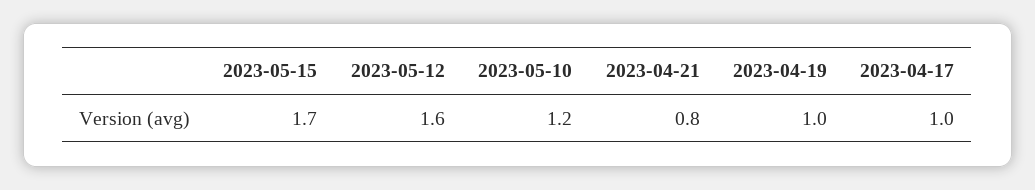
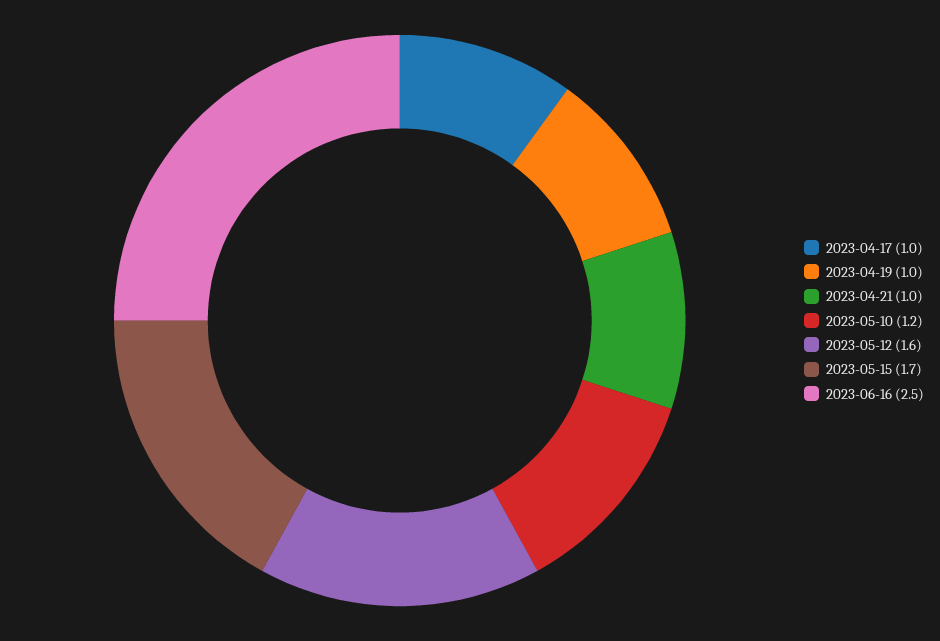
2023-04-21: 0.8 -> 1
2023-06-16: none -> 2.5

